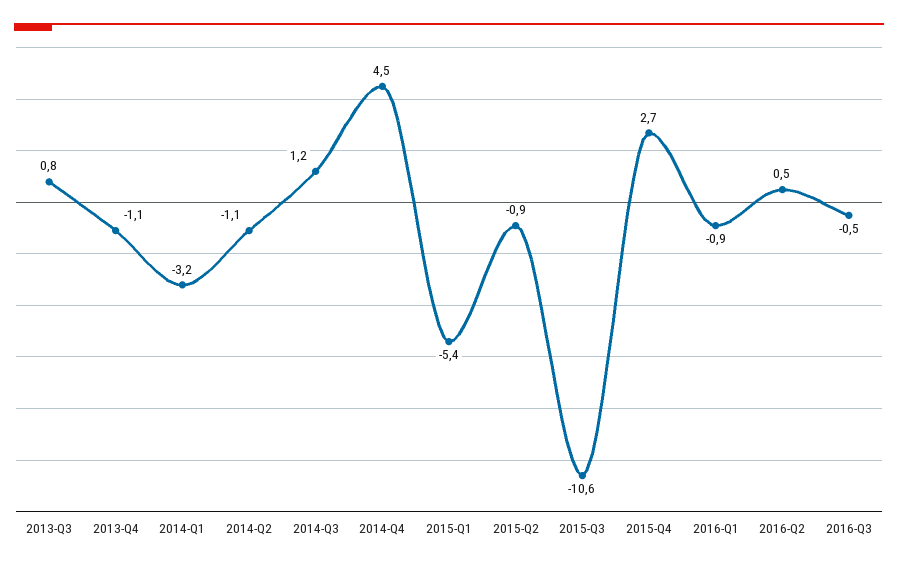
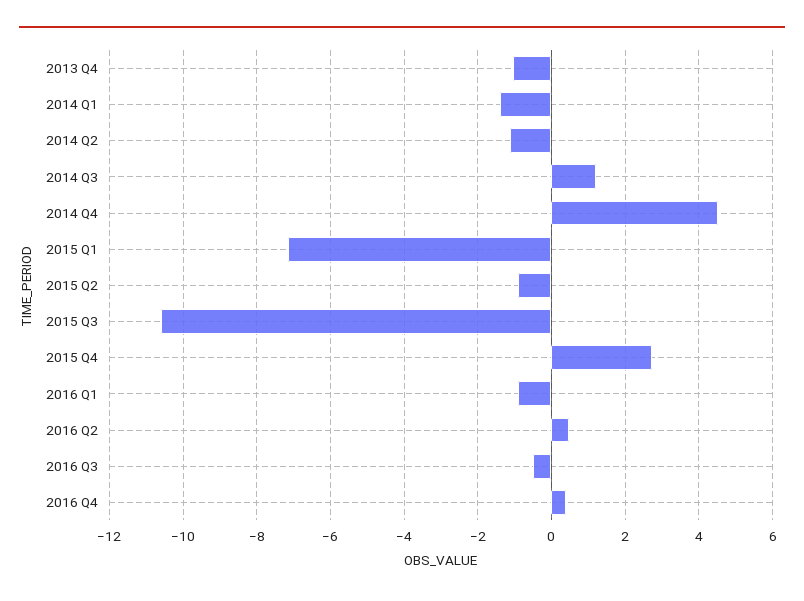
2013-Q3: 0.8 -> none
2014-Q1: -3.2 -> -1.4
2015-Q1: -5.4 -> -7.2
2016 Q4: none -> 0.4

